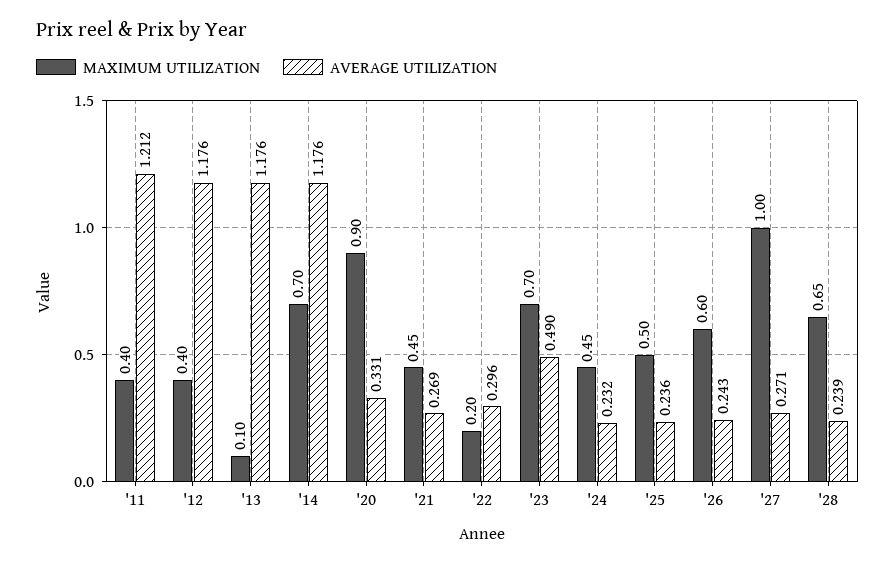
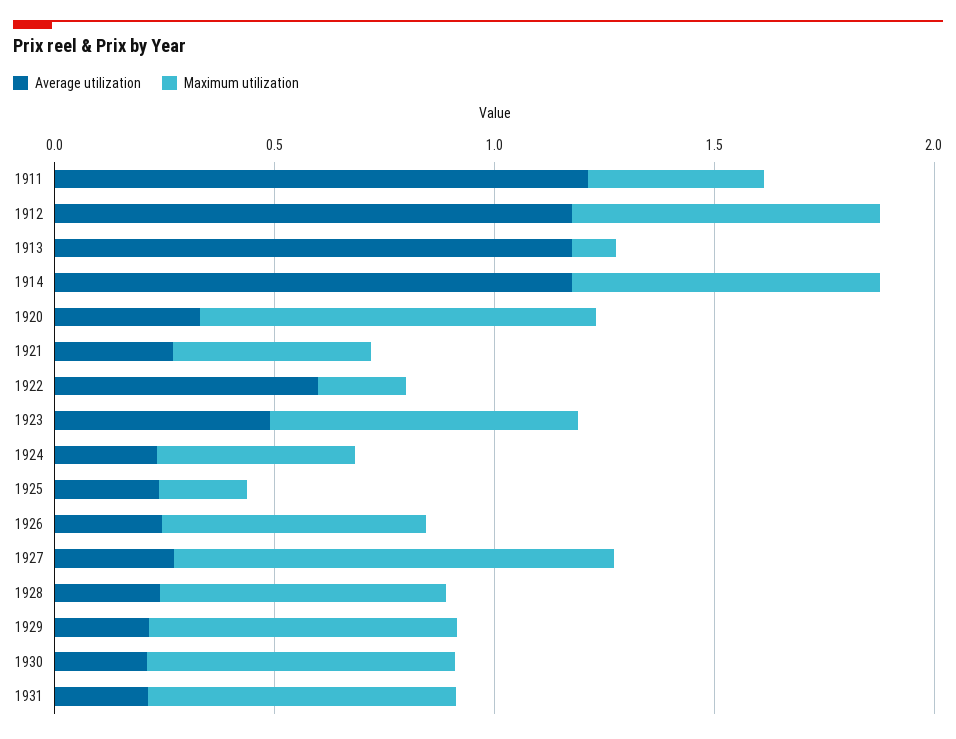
MAXIMUM UTILIZATION, '12: 0.4 -> 0.7
AVERAGE UTILIZATION, '22: 0.296 -> 0.6
MAXIMUM UTILIZATION, '25: 0.5 -> 0.2
AVERAGE UTILIZATION, 1929: none -> 0.2
MAXIMUM UTILIZATION, 1929: none -> 0.7
AVERAGE UTILIZATION, 1930: none -> 0.2
MAXIMUM UTILIZATION, 1930: none -> 0.7
AVERAGE UTILIZATION, 1931: none -> 0.2
MAXIMUM UTILIZATION, 1931: none -> 0.7

